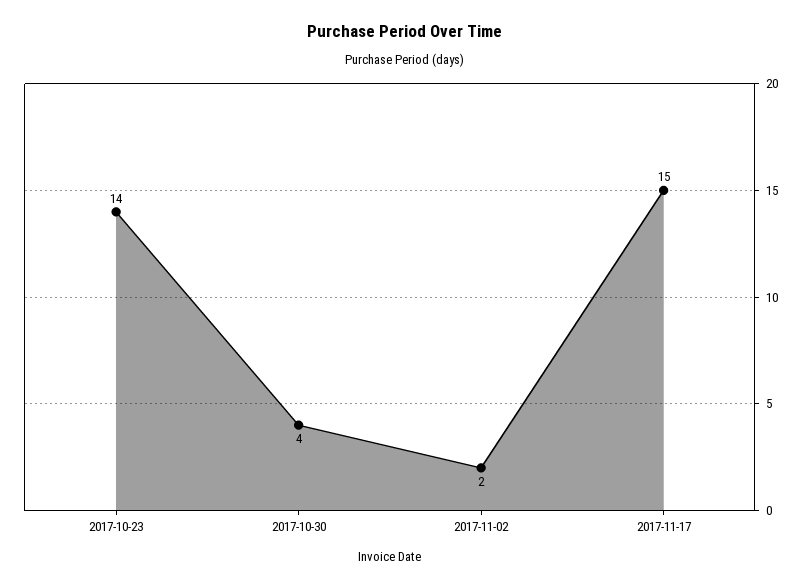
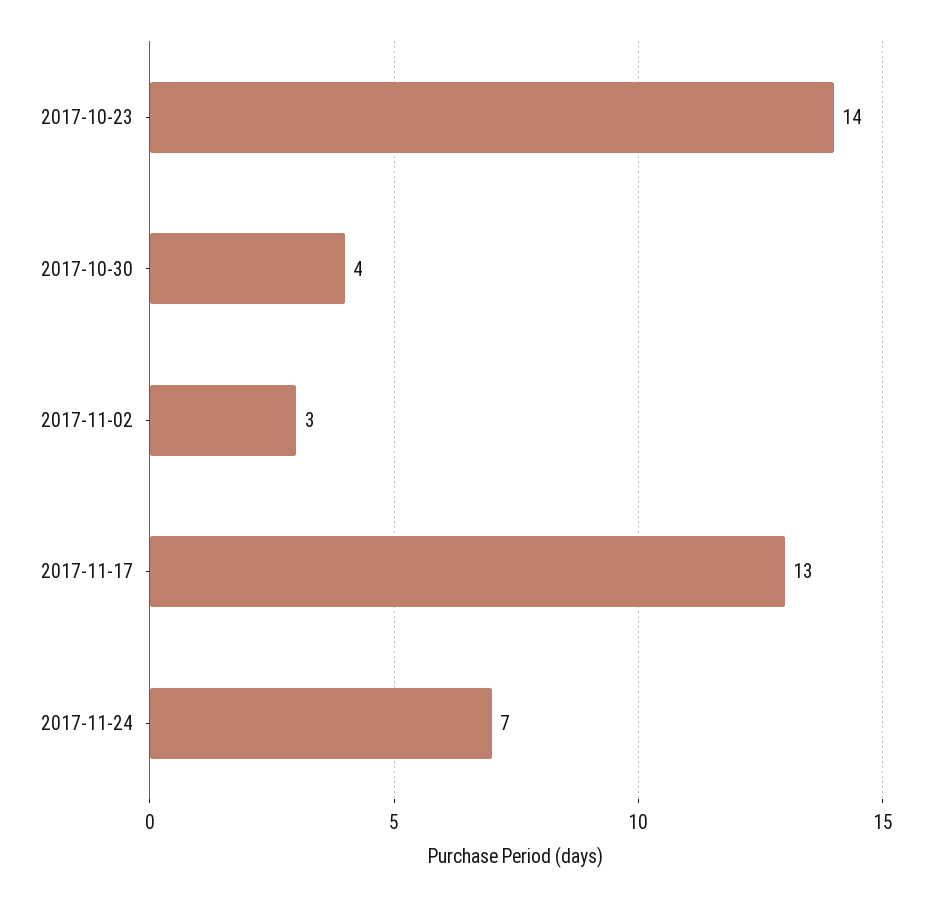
2017-11-02: 2 -> 3
2017-11-17: 15 -> 13
2017-11-24: none -> 7

